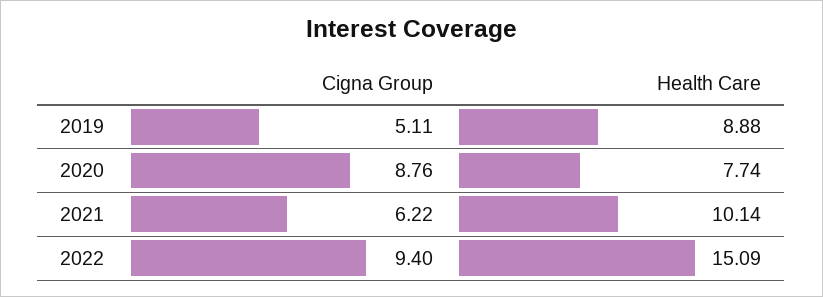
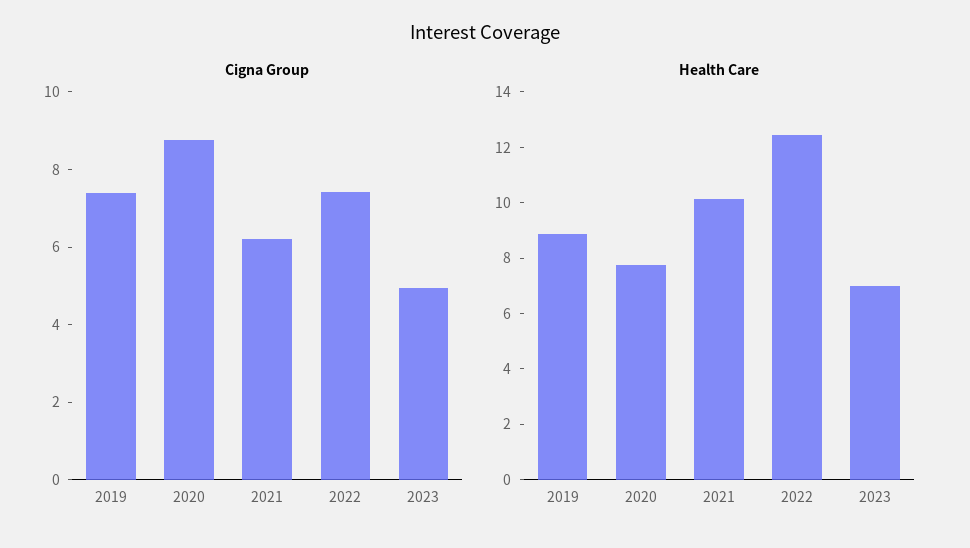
Cigna Group, 2019: 5.11 -> 7.5
Cigna Group, 2022: 9.4 -> 7.5
Health Care, 2022: 15.09 -> 12.5
Cigna Group, 2023: none -> 5
Health Care, 2023: none -> 7

